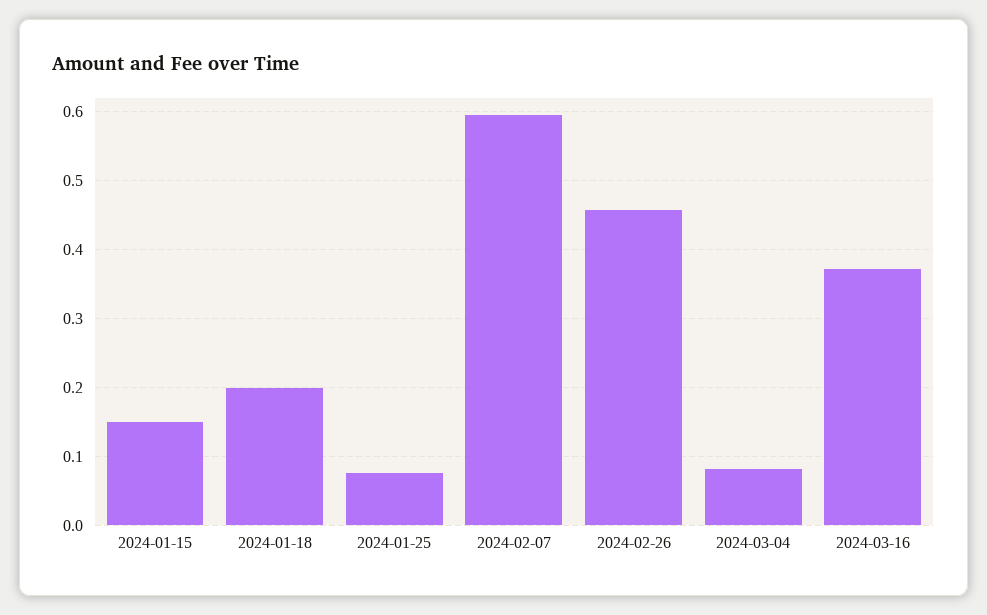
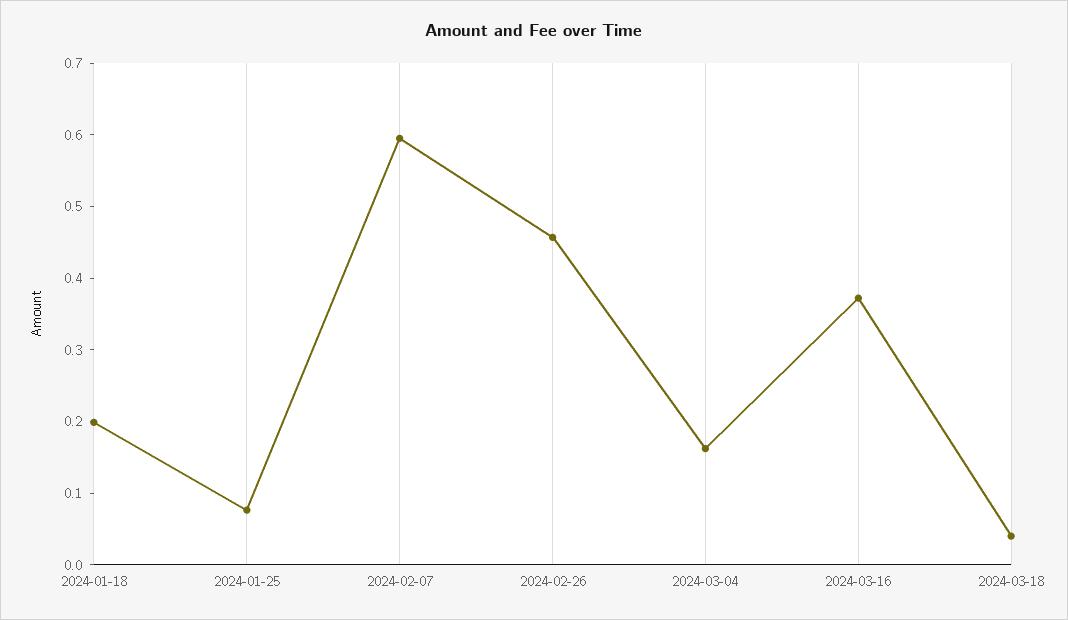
2024-01-15: 0.15 -> none
2024-03-04: 0.08 -> 0.16
2024-03-18: none -> 0.04

